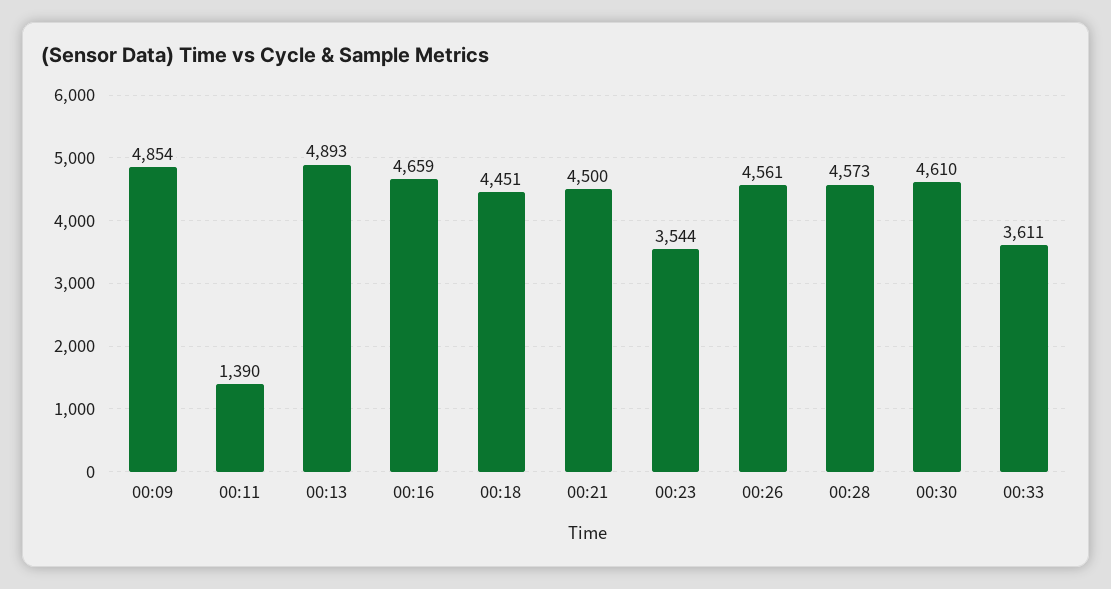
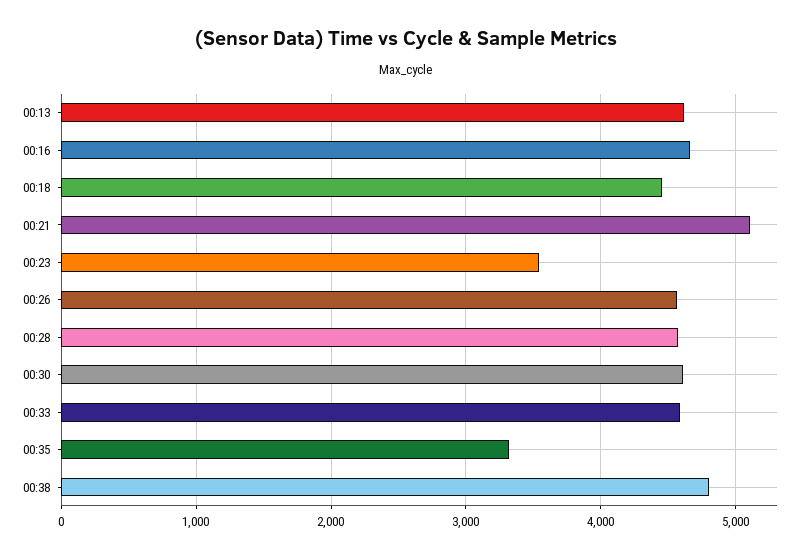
00:09: 4854 -> none
00:11: 1390 -> none
00:13: 4893 -> 4600
00:21: 4500 -> 5100
00:33: 3611 -> 4600
00:35: none -> 3300
00:38: none -> 4800

